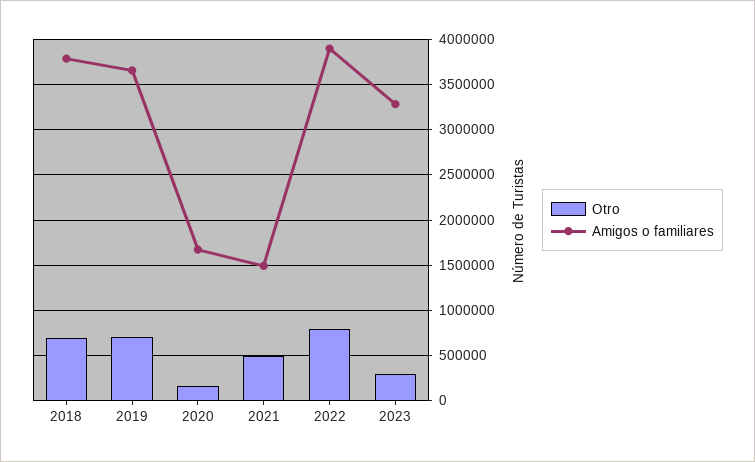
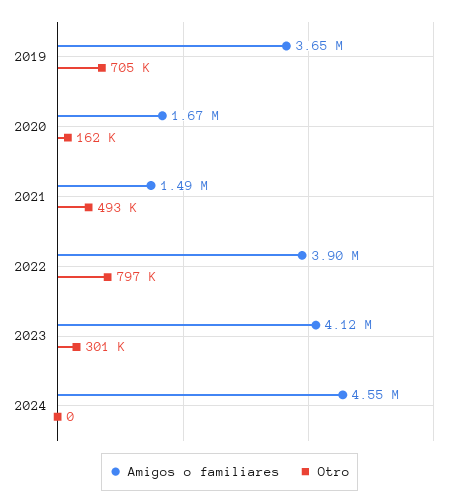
Otro, 2018: 700000 -> none
Amigos o familiares, 2018: 3800000 -> none
Amigos o familiares, 2023: 3300000 -> 4120000
Amigos o familiares, 2024: none -> 4550000
Otro, 2024: none -> 0

